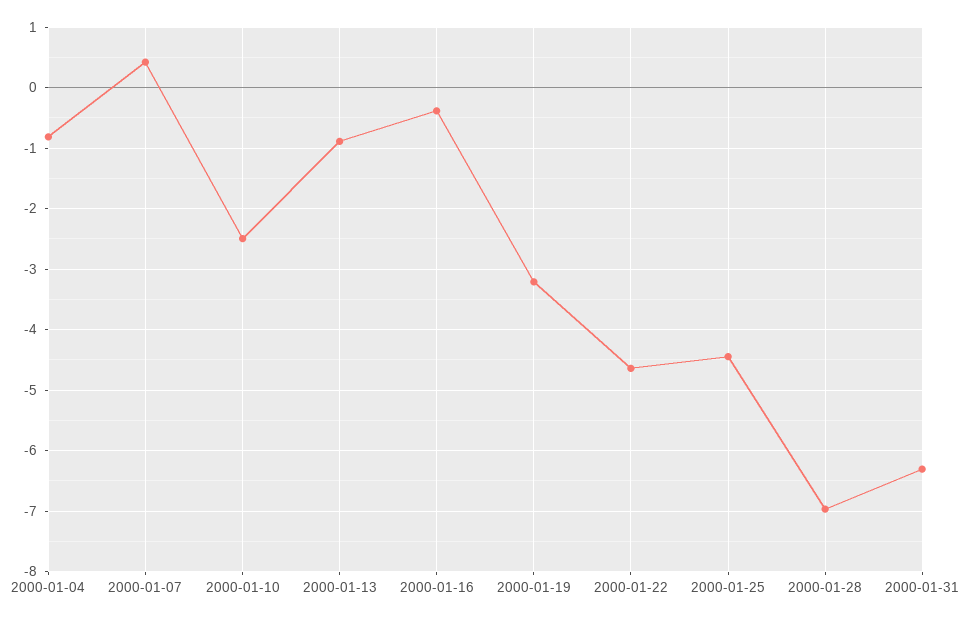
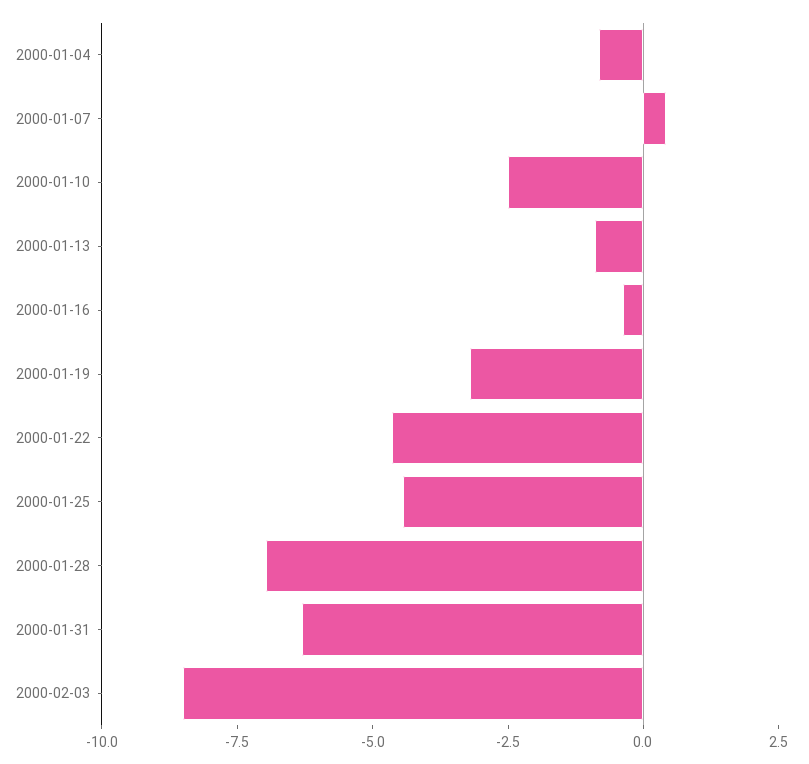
2000-02-03: none -> -8.5

